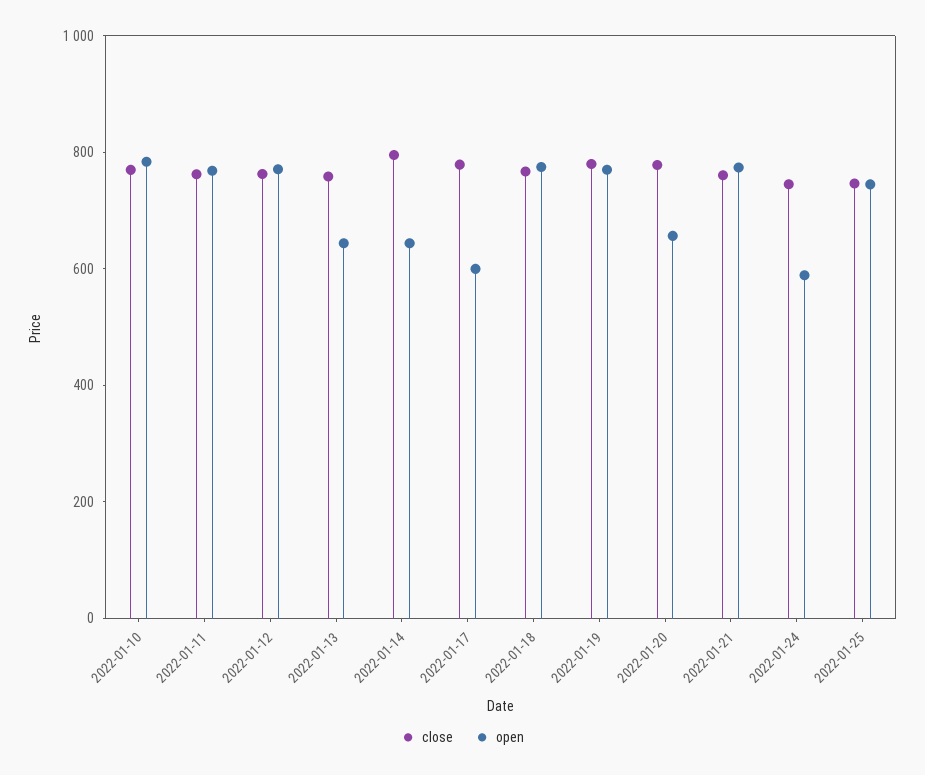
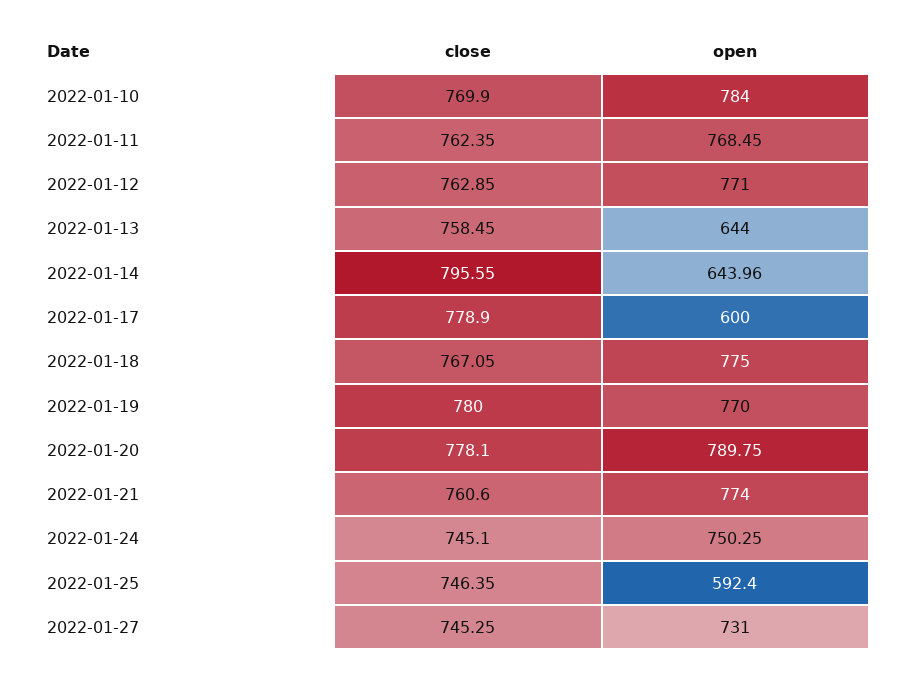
open, 2022-01-20: 650 -> 789.75
open, 2022-01-24: 600 -> 750.25
open, 2022-01-25: 750 -> 592.4
close, 2022-01-27: none -> 745.25
open, 2022-01-27: none -> 731

